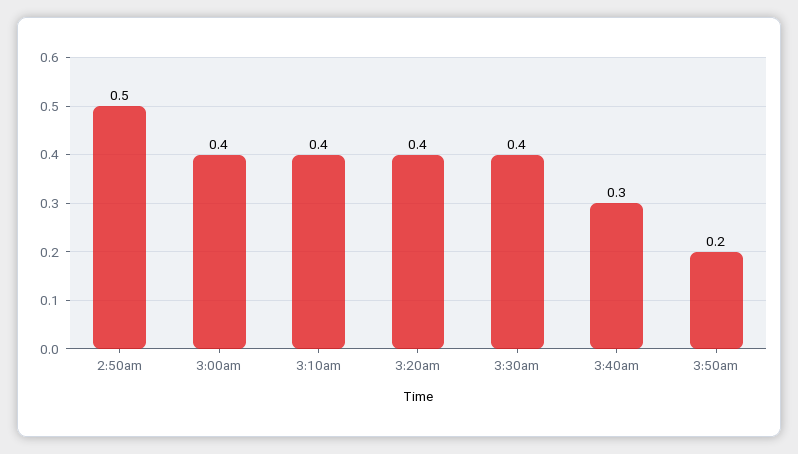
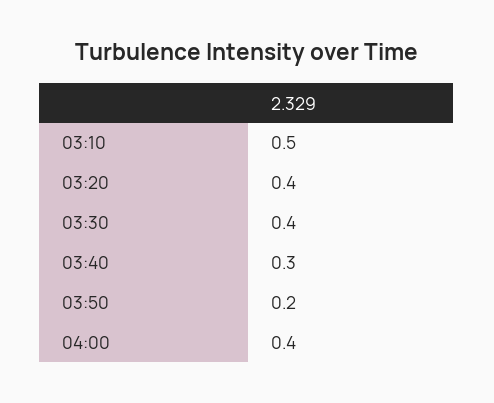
2:50am: 0.5 -> none
3:00am: 0.4 -> none
3:10am: 0.4 -> 0.5
04:00: none -> 0.4

